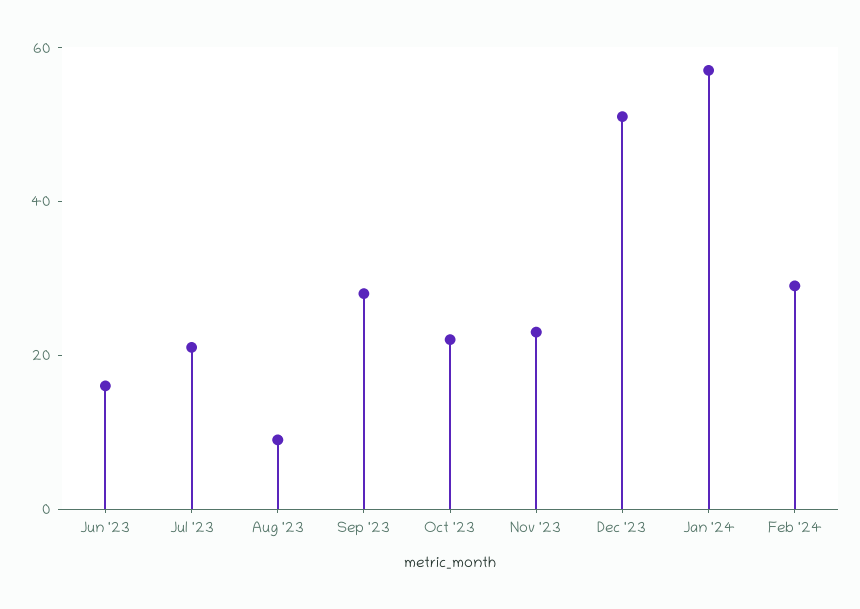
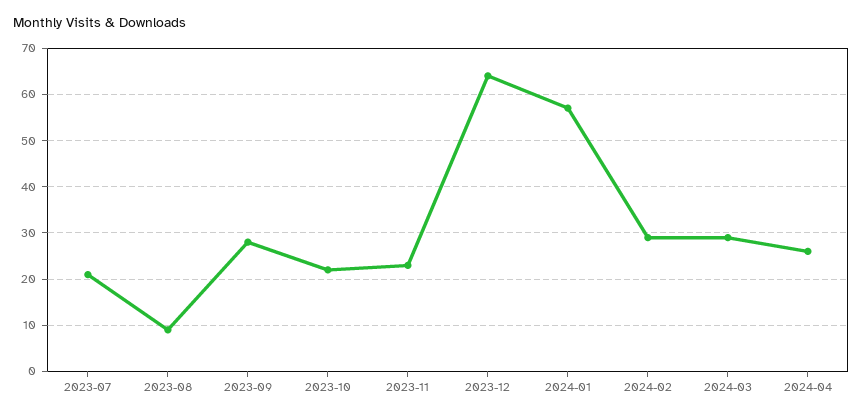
Jun '23: 15 -> none
Dec '23: 50 -> 65
2024-03: none -> 30
2024-04: none -> 25

